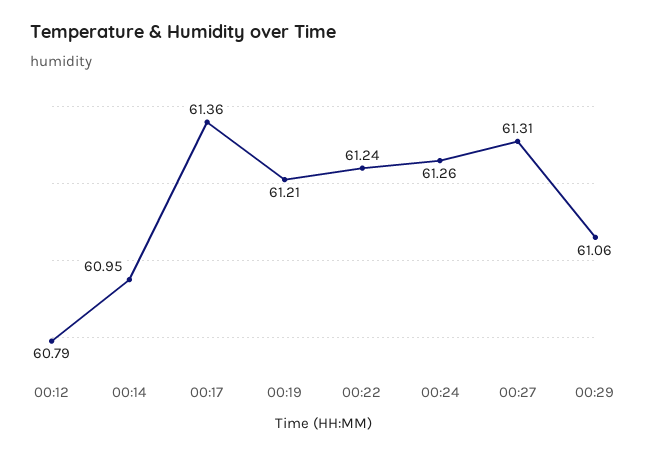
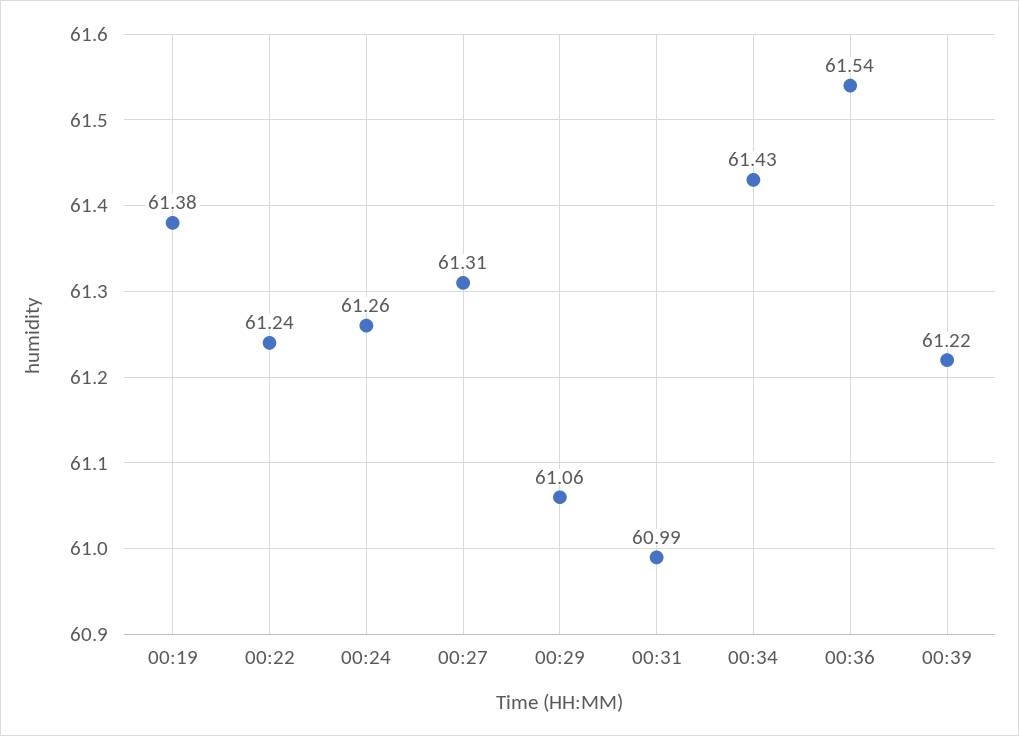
00:12: 60.79 -> none
00:14: 60.95 -> none
00:17: 61.36 -> none
00:19: 61.21 -> 61.38
00:31: none -> 60.99
00:34: none -> 61.43
00:36: none -> 61.54
00:39: none -> 61.22

